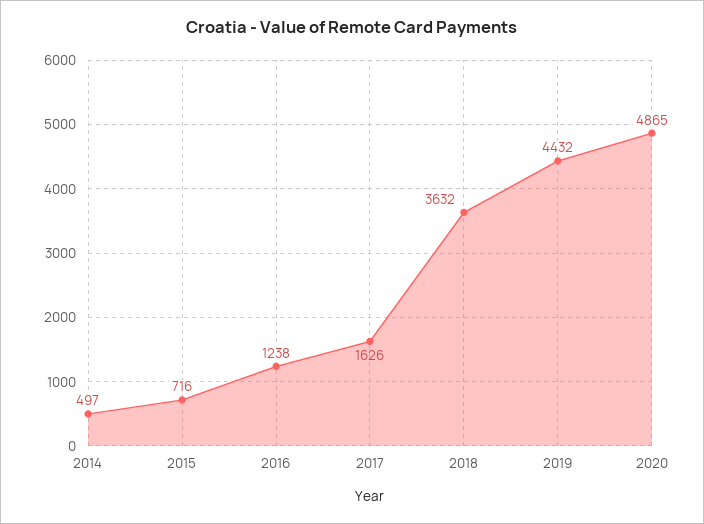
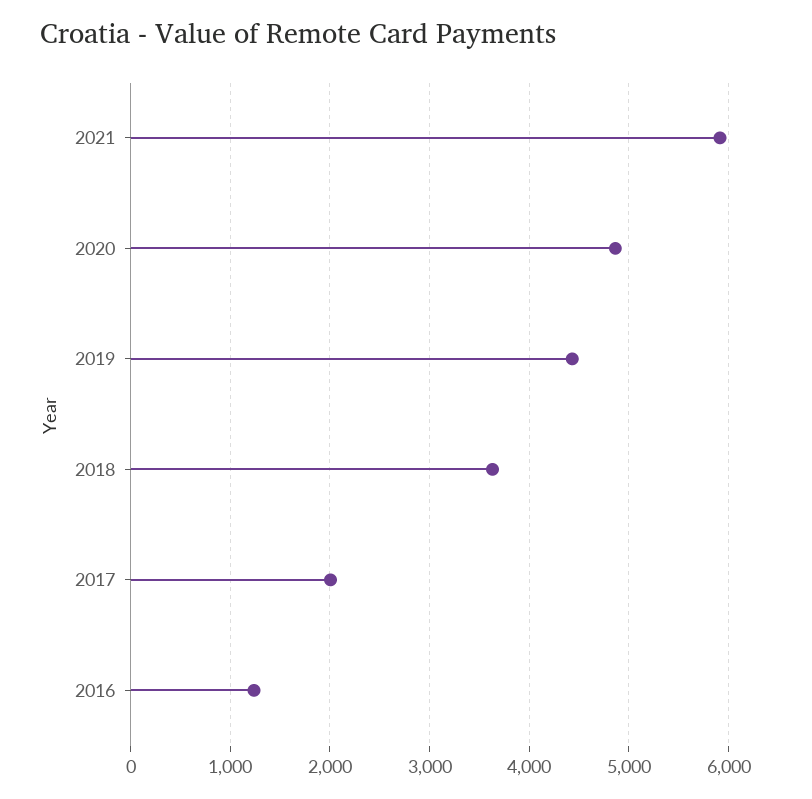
2014: 497 -> none
2015: 716 -> none
2017: 1626 -> 2000
2021: none -> 5900

